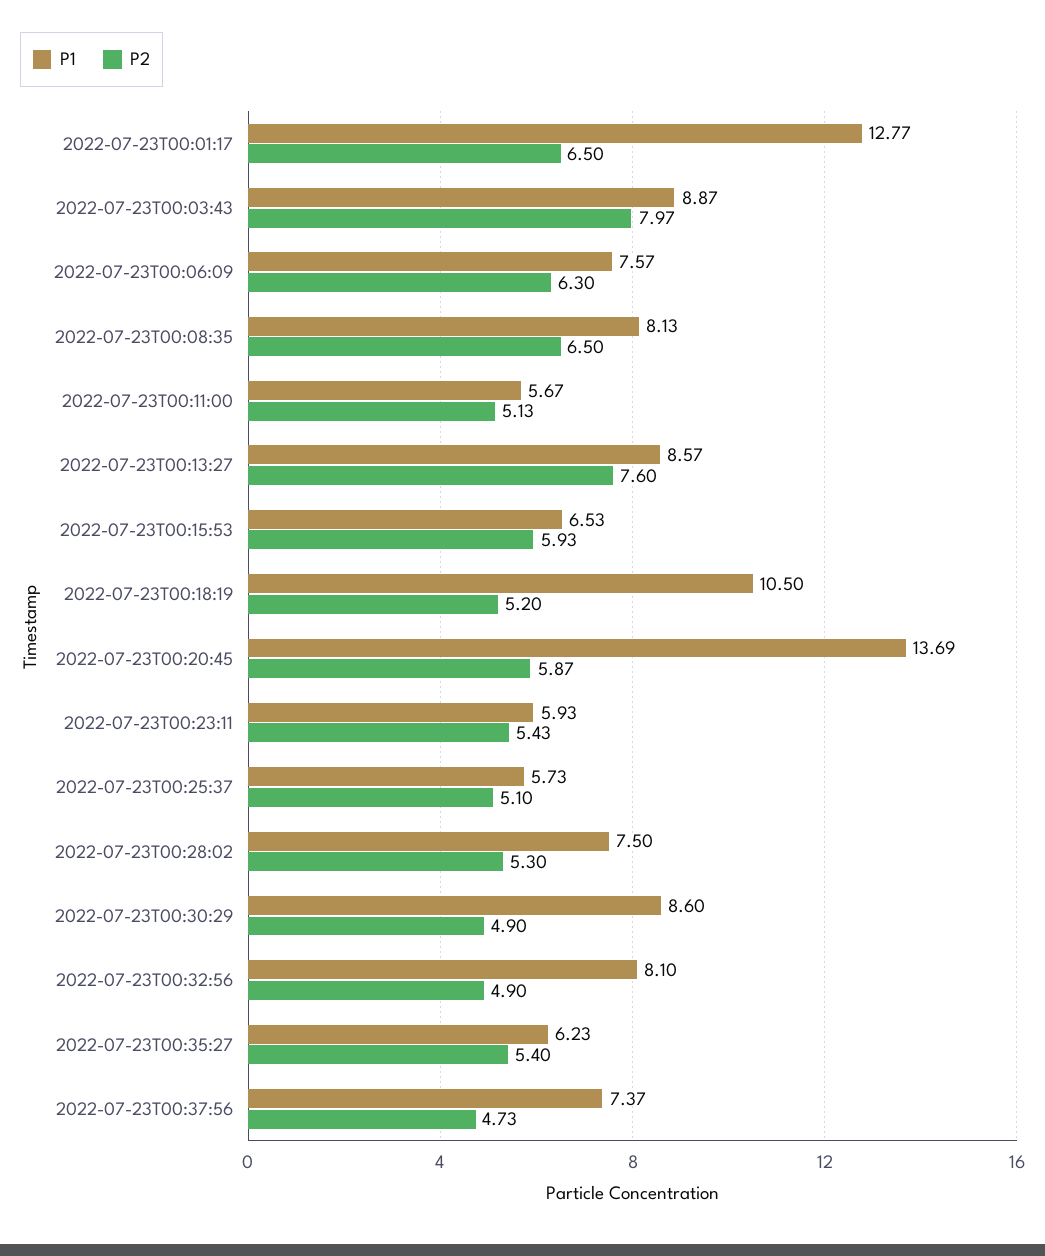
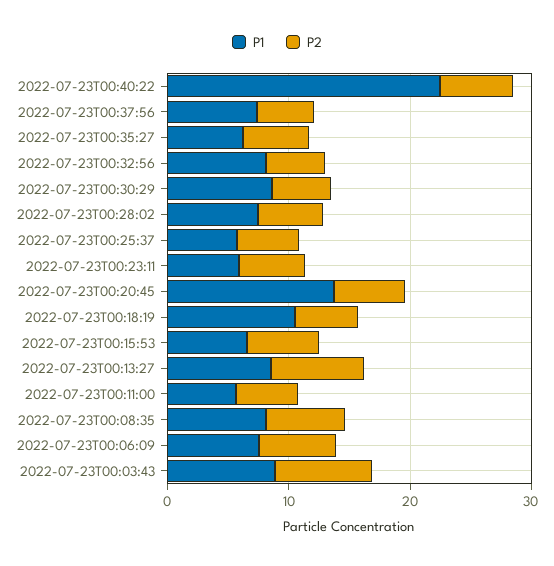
P1, 2022-07-23T00:01:17: 12.77 -> none
P2, 2022-07-23T00:01:17: 6.5 -> none
P1, 2022-07-23T00:40:22: none -> 22
P2, 2022-07-23T00:40:22: none -> 6

